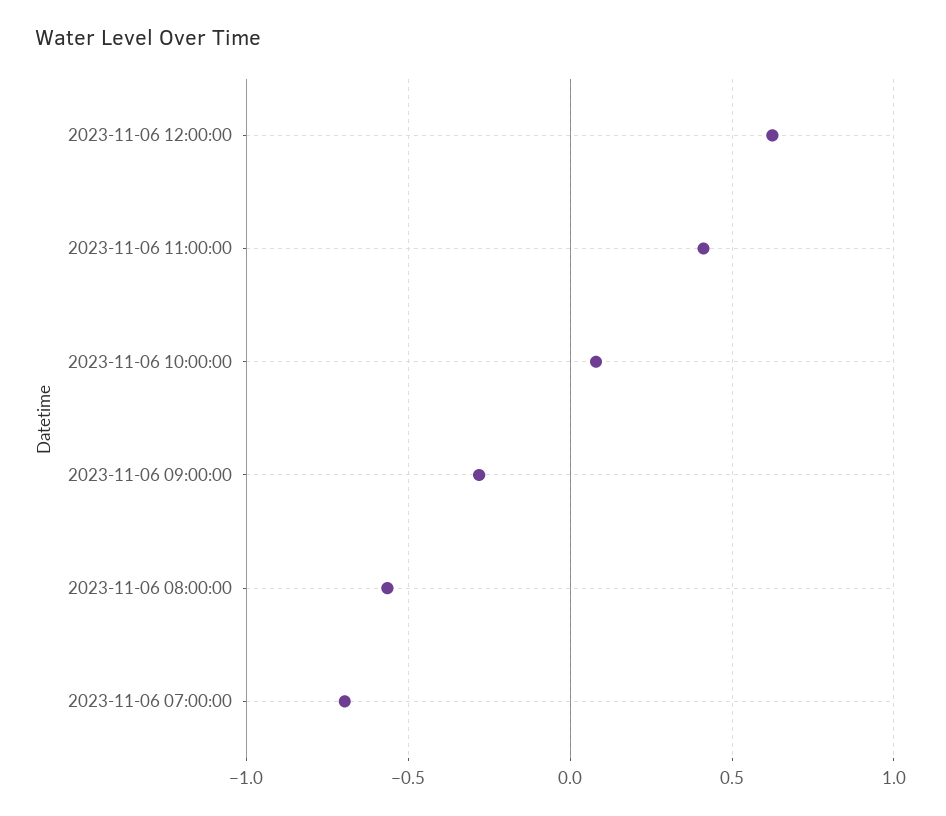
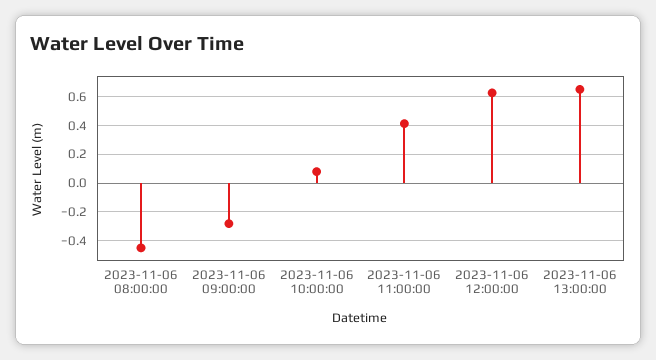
2023-11-06 08:00:00: -0.55 -> -0.45
2023-11-06 07:00:00: -0.7 -> none
2023-11-06 13:00:00: none -> 0.65

